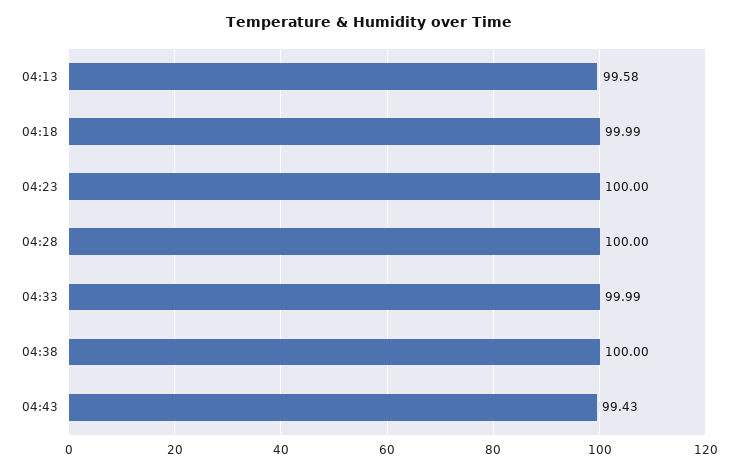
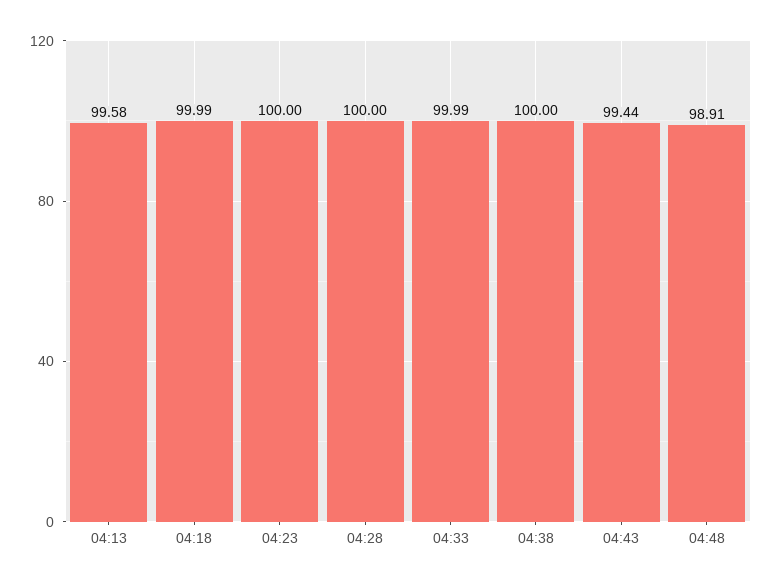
04:43: 99.43 -> 99.44
04:48: none -> 98.91

